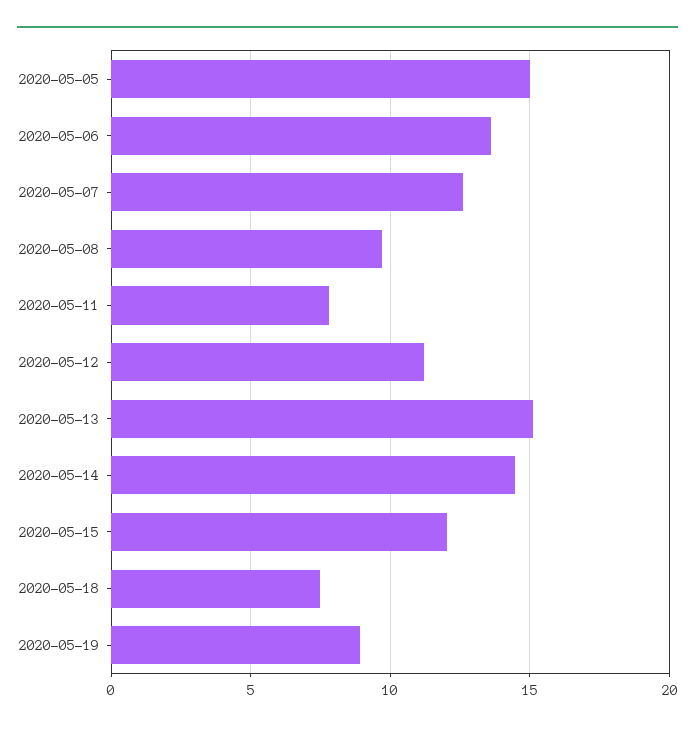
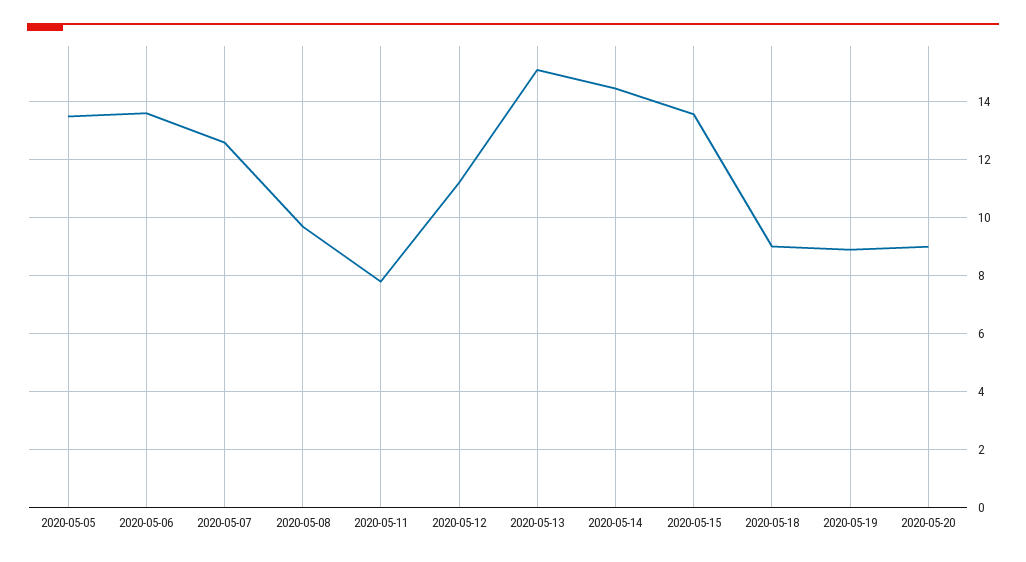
2020-05-05: 15 -> 13.5
2020-05-15: 12 -> 13.5
2020-05-18: 7.5 -> 9
2020-05-20: none -> 9

